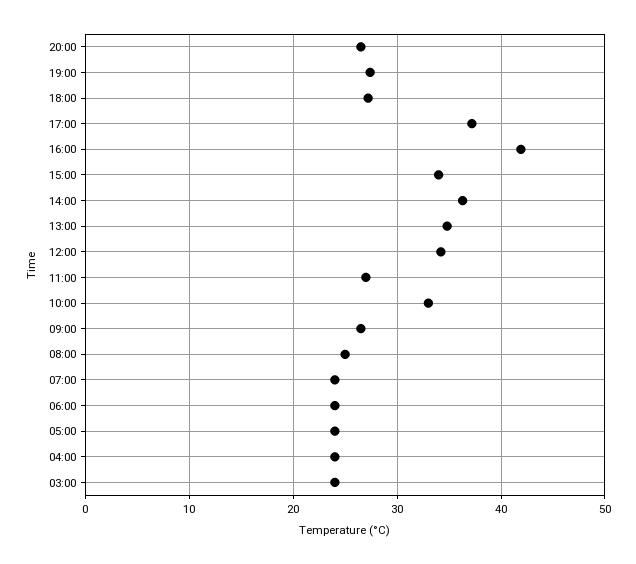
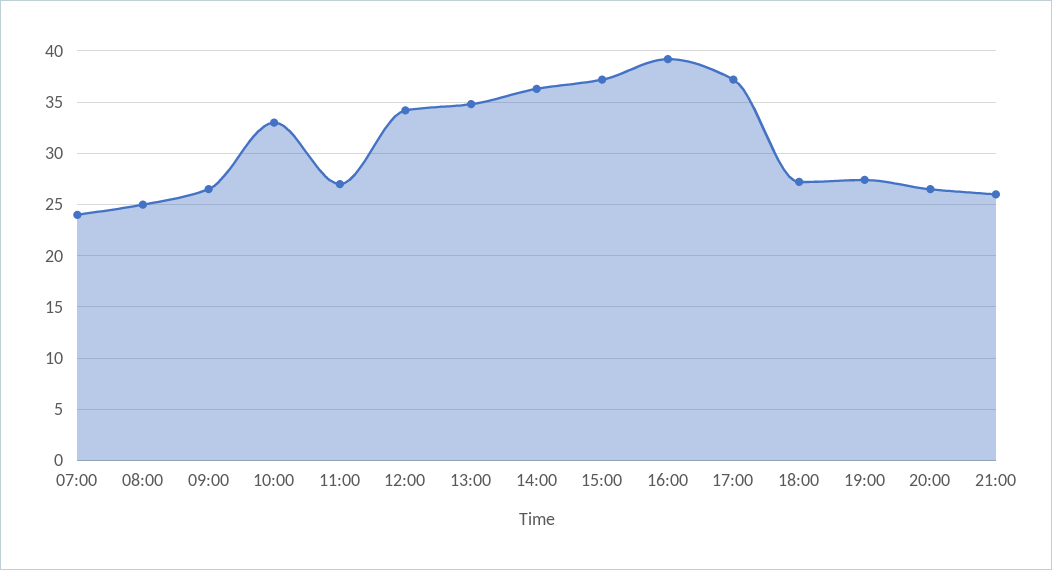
16:00: 42 -> 39
15:00: 34 -> 37
06:00: 24 -> none
05:00: 24 -> none
04:00: 24 -> none
03:00: 24 -> none
21:00: none -> 26

